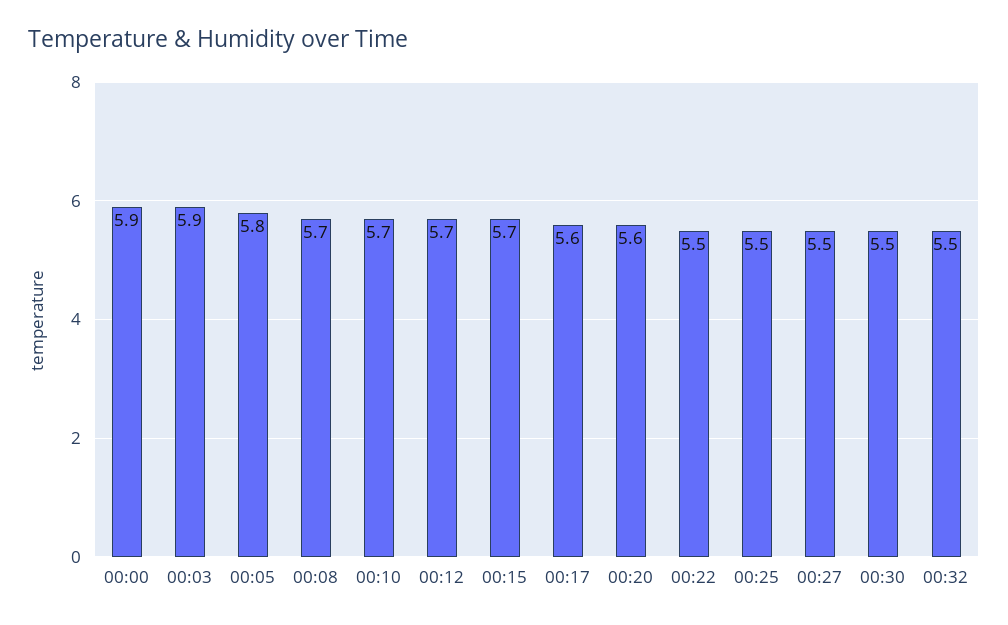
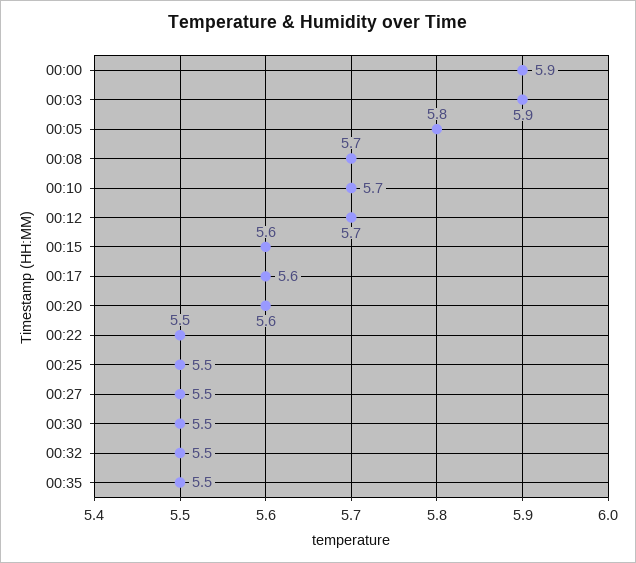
00:15: 5.7 -> 5.6
00:35: none -> 5.5

